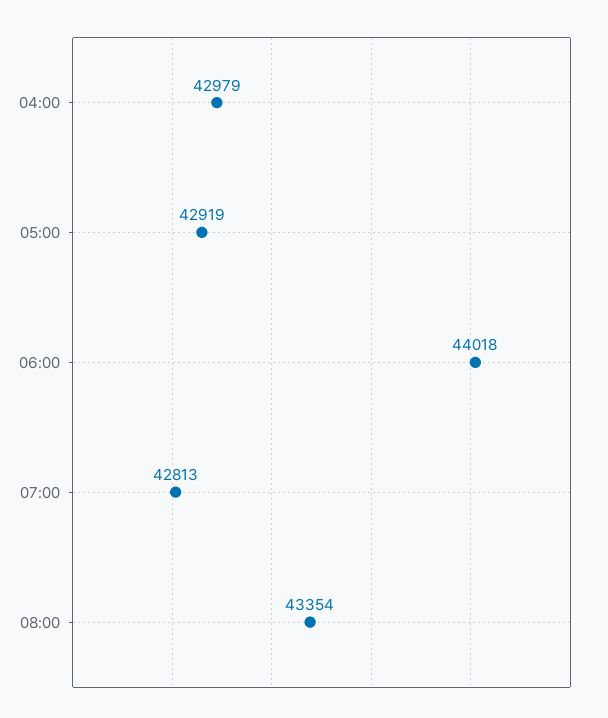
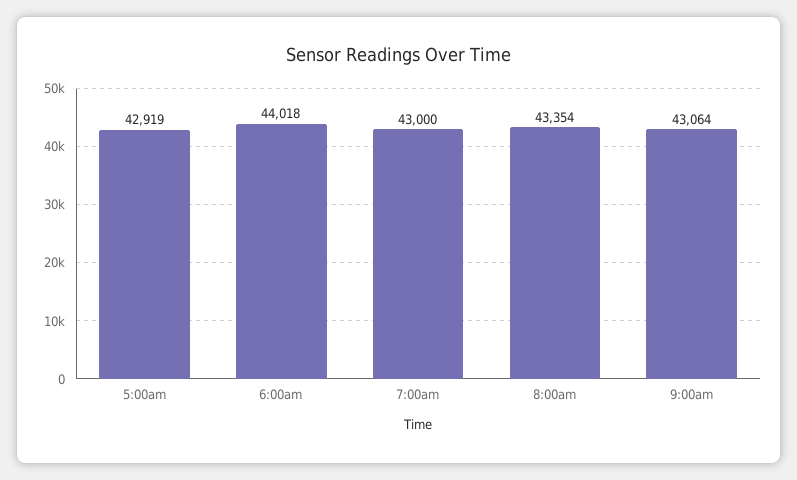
04:00: 42979 -> none
07:00: 42813 -> 43000
9:00am: none -> 43064

